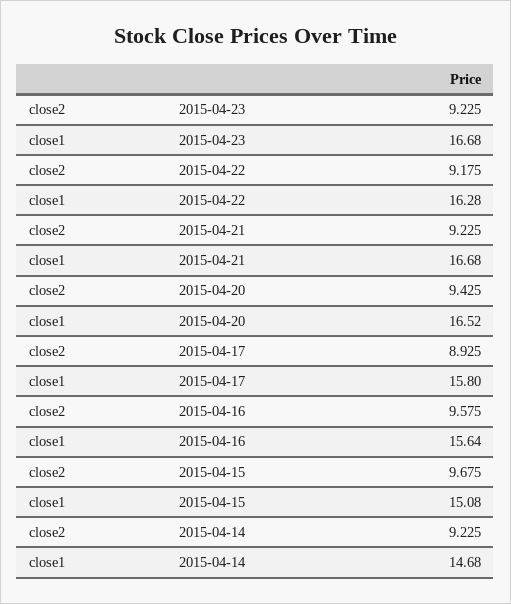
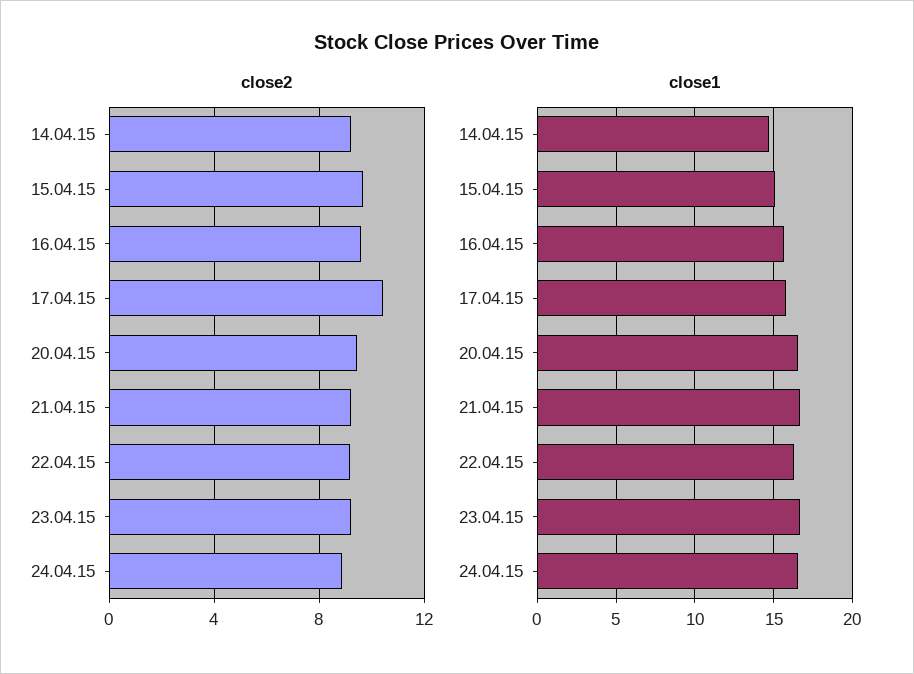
close2, 2015-04-17: 8.925 -> 10.5
close2, 24.04.15: none -> 9
close1, 24.04.15: none -> 16.5

